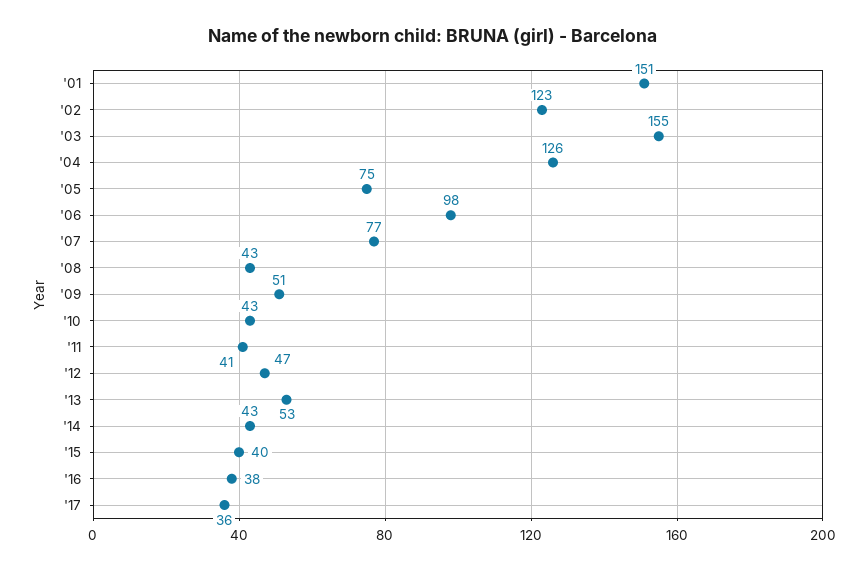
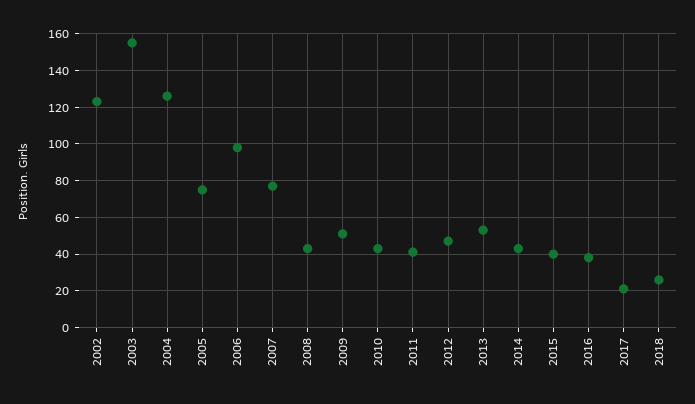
'01: 151 -> none
'17: 36 -> 20
2018: none -> 25

